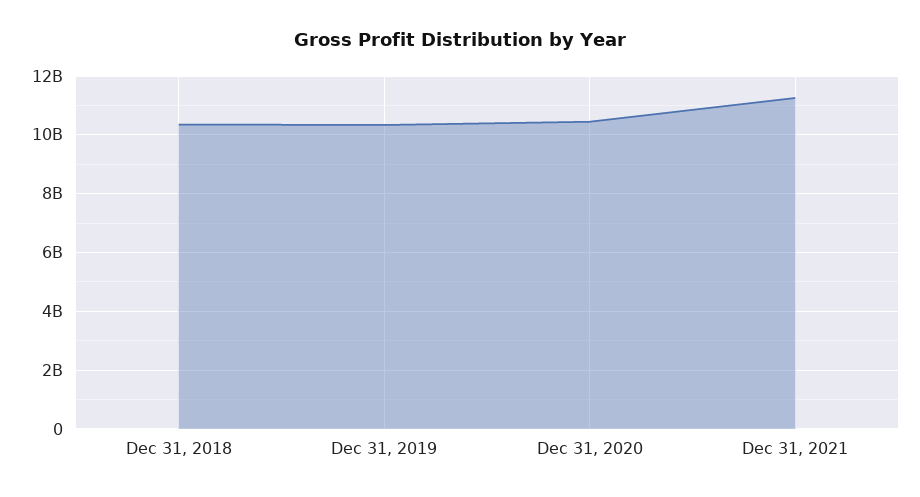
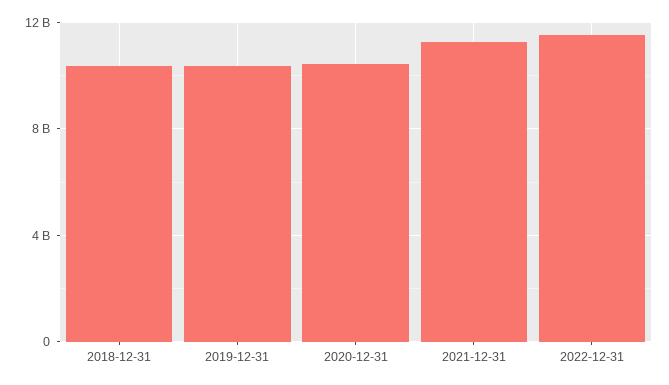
2022-12-31: none -> 11500000000

